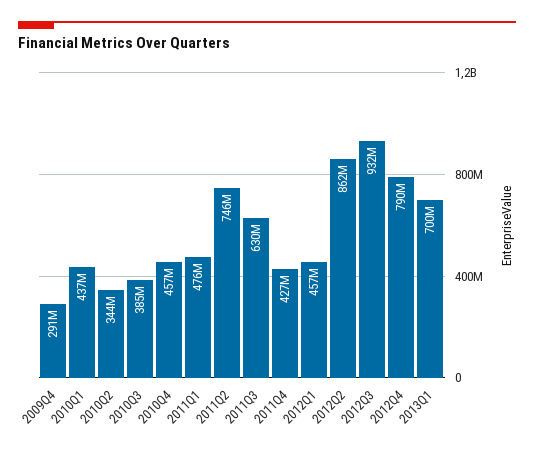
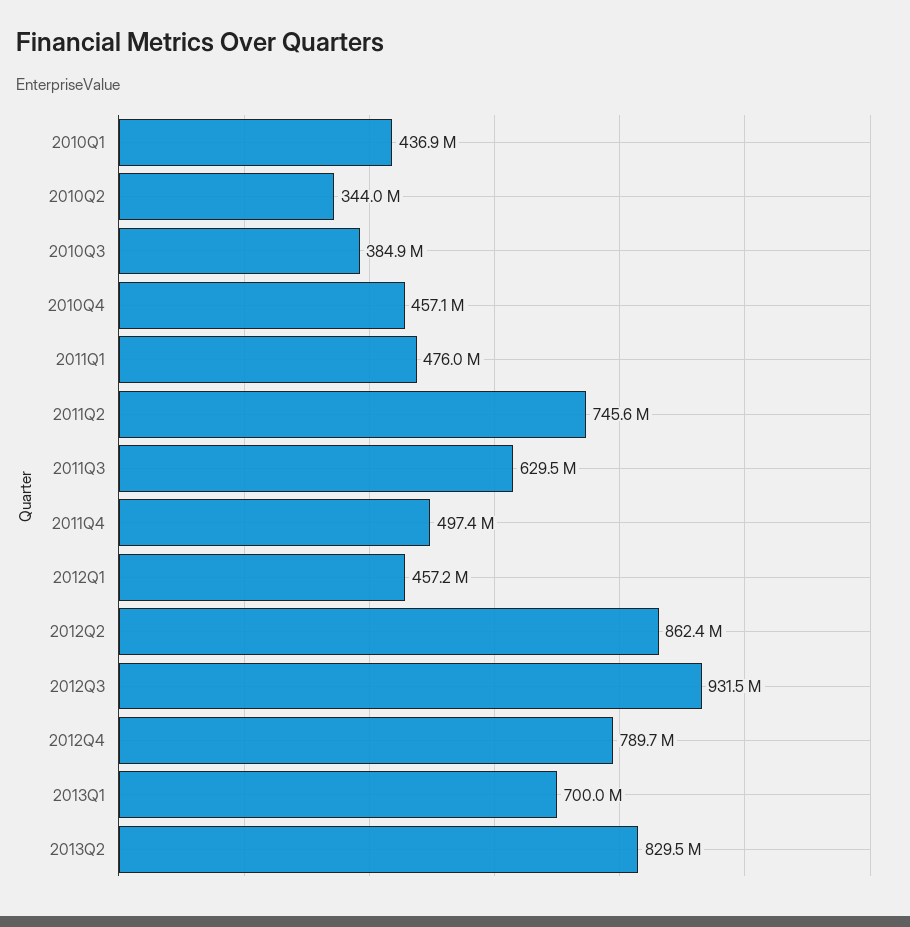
2009Q4: 291000000 -> none
2011Q4: 427000000 -> 497400000
2013Q2: none -> 829500000

